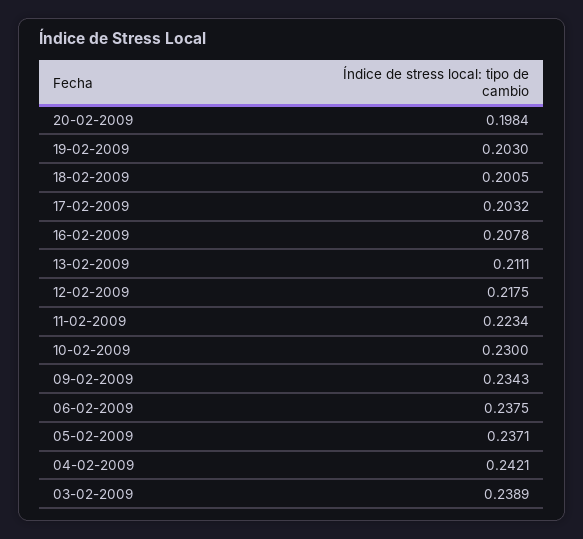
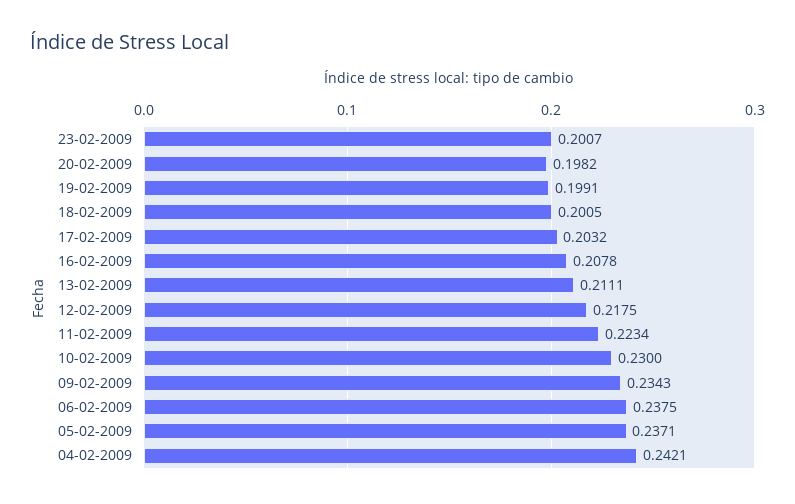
20-02-2009: 0.1984 -> 0.1982
19-02-2009: 0.203 -> 0.1991
03-02-2009: 0.2389 -> none
23-02-2009: none -> 0.2007

